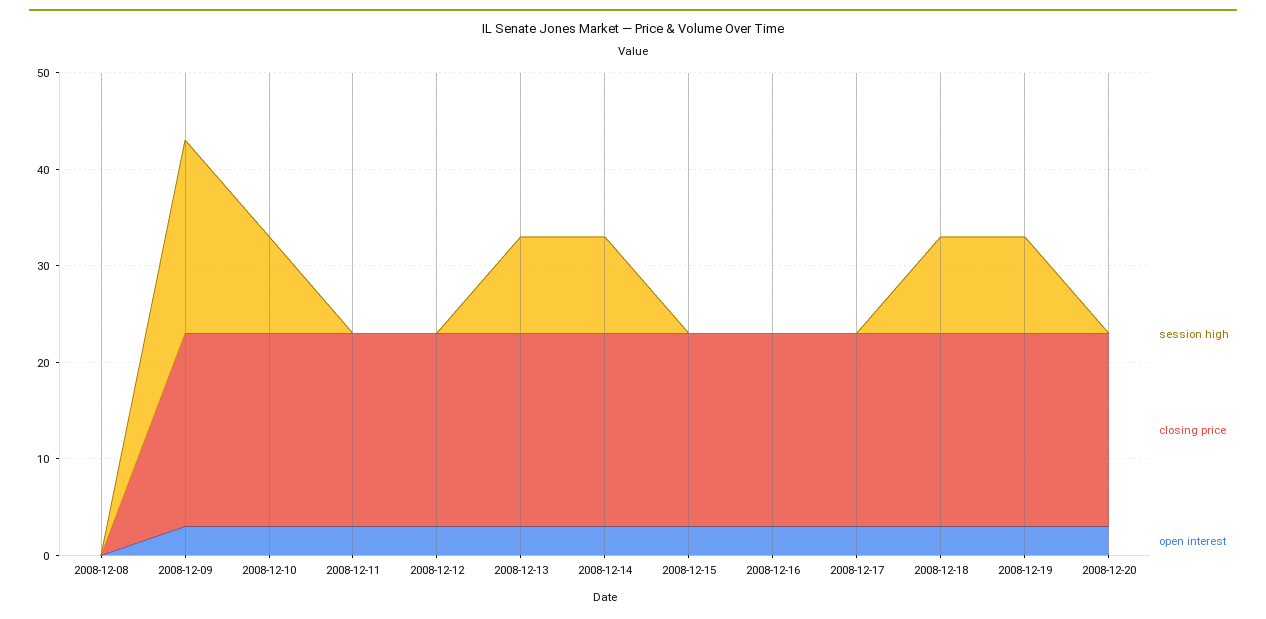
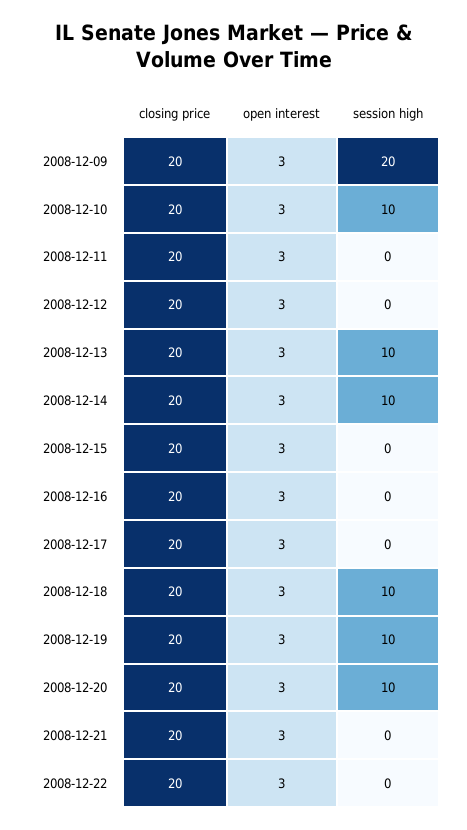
session high, 2008-12-08: 0 -> none
closing price, 2008-12-08: 0 -> none
open interest, 2008-12-08: 0 -> none
session high, 2008-12-20: 0 -> 10
closing price, 2008-12-21: none -> 20
open interest, 2008-12-21: none -> 3
session high, 2008-12-21: none -> 0
closing price, 2008-12-22: none -> 20
open interest, 2008-12-22: none -> 3
session high, 2008-12-22: none -> 0

